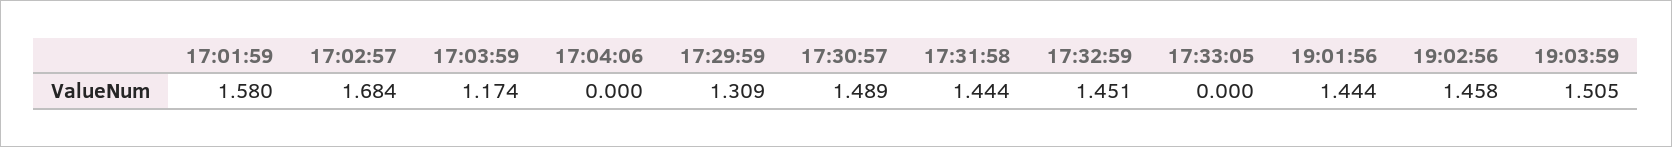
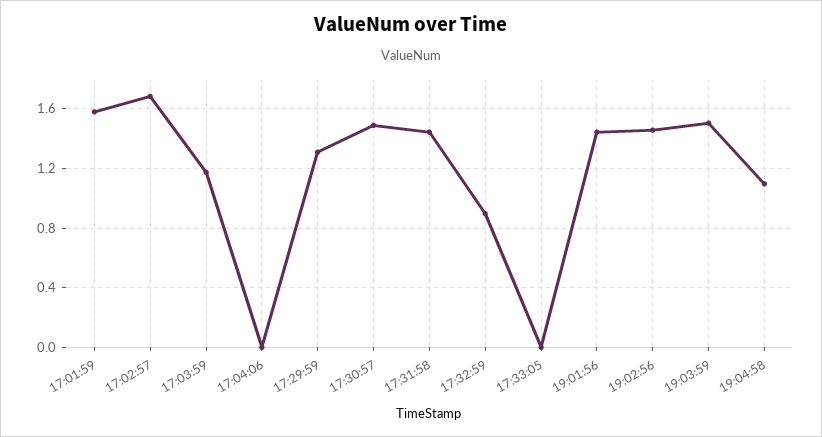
17:32:59: 1.451 -> 0.9
19:04:58: none -> 1.1

